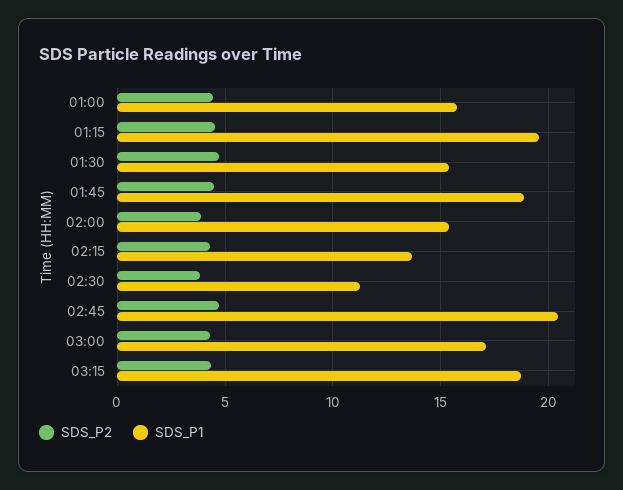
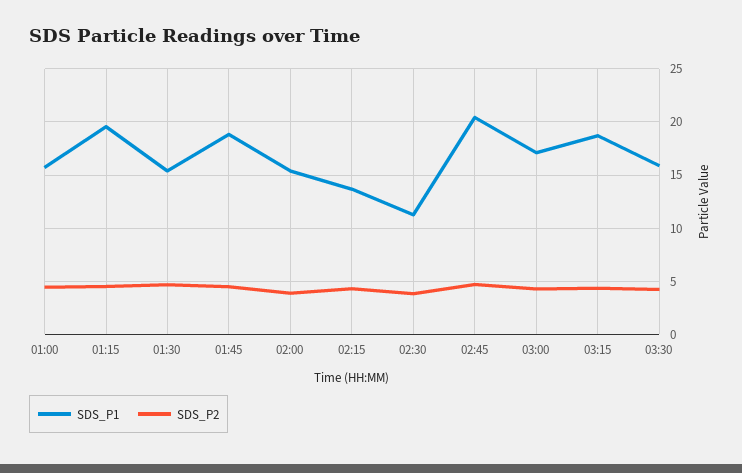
SDS_P1, 03:30: none -> 16
SDS_P2, 03:30: none -> 4

